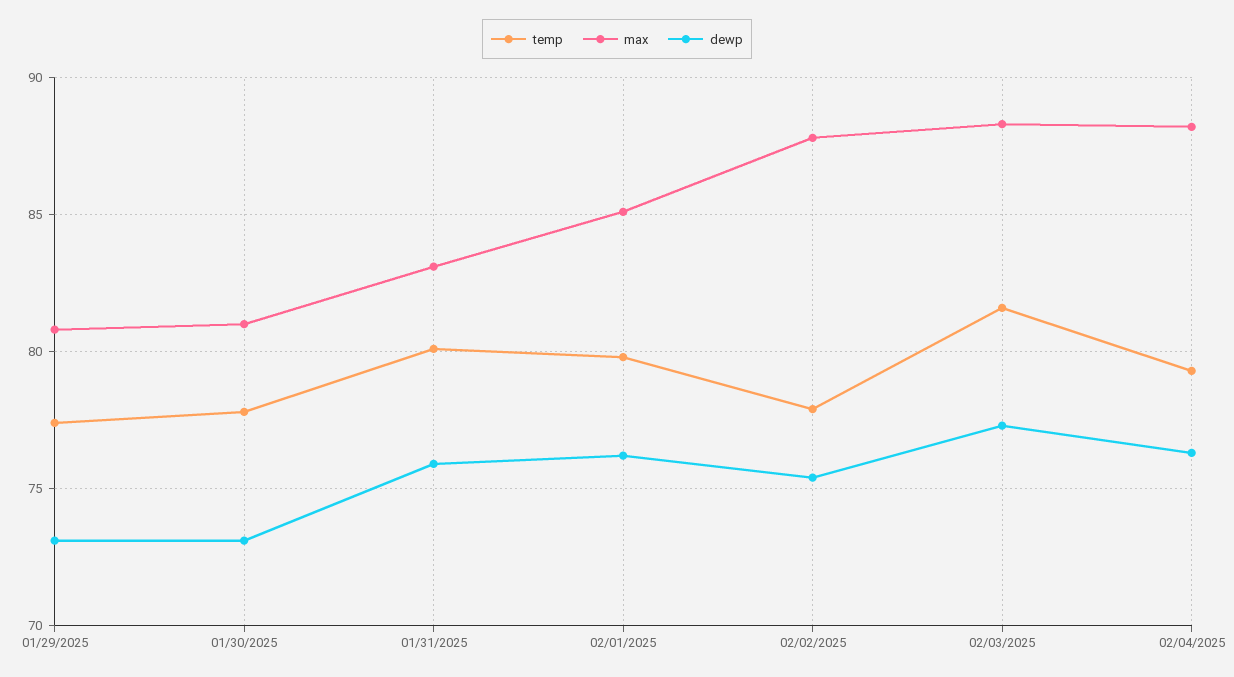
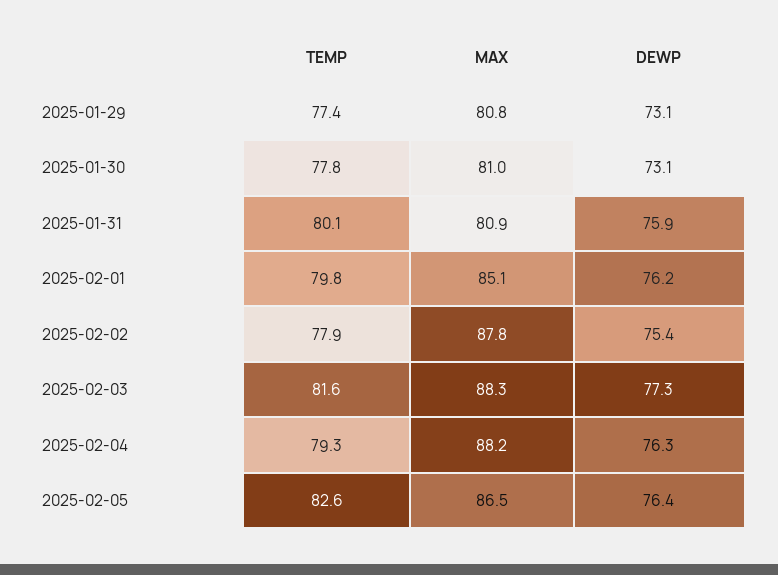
max, 01/31/2025: 83 -> 80.9
temp, 2025-02-05: none -> 82.6
max, 2025-02-05: none -> 86.5
dewp, 2025-02-05: none -> 76.4

